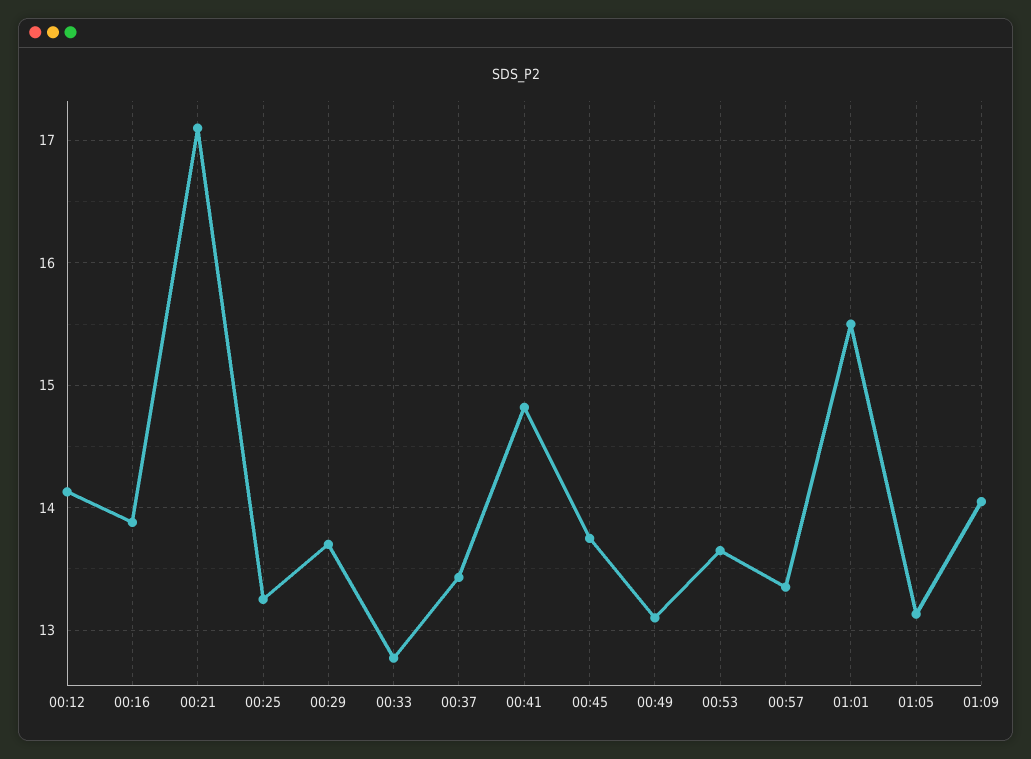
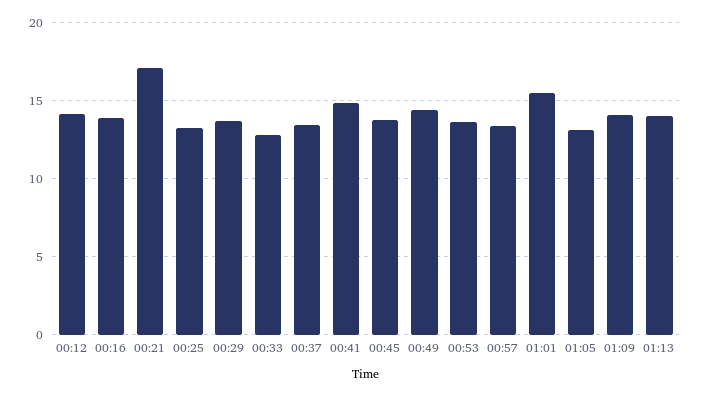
00:49: 13.1 -> 14.5
01:13: none -> 14

